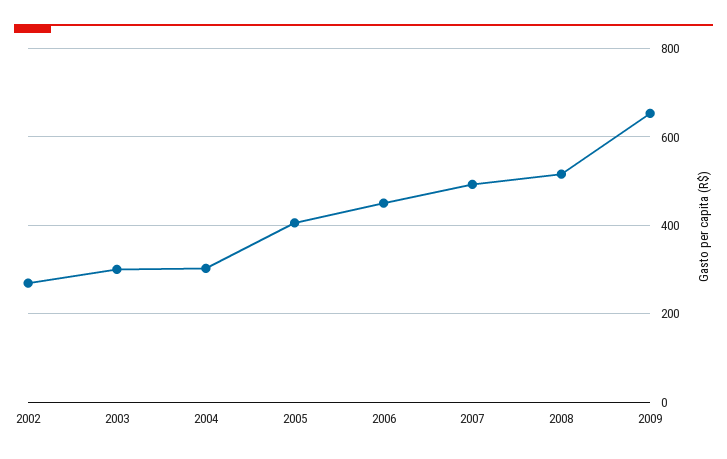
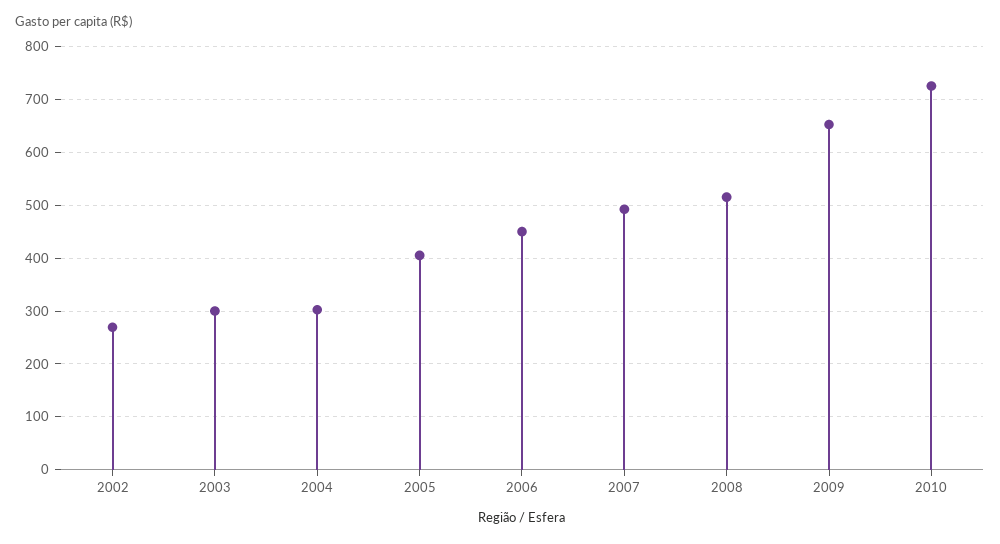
2010: none -> 720

